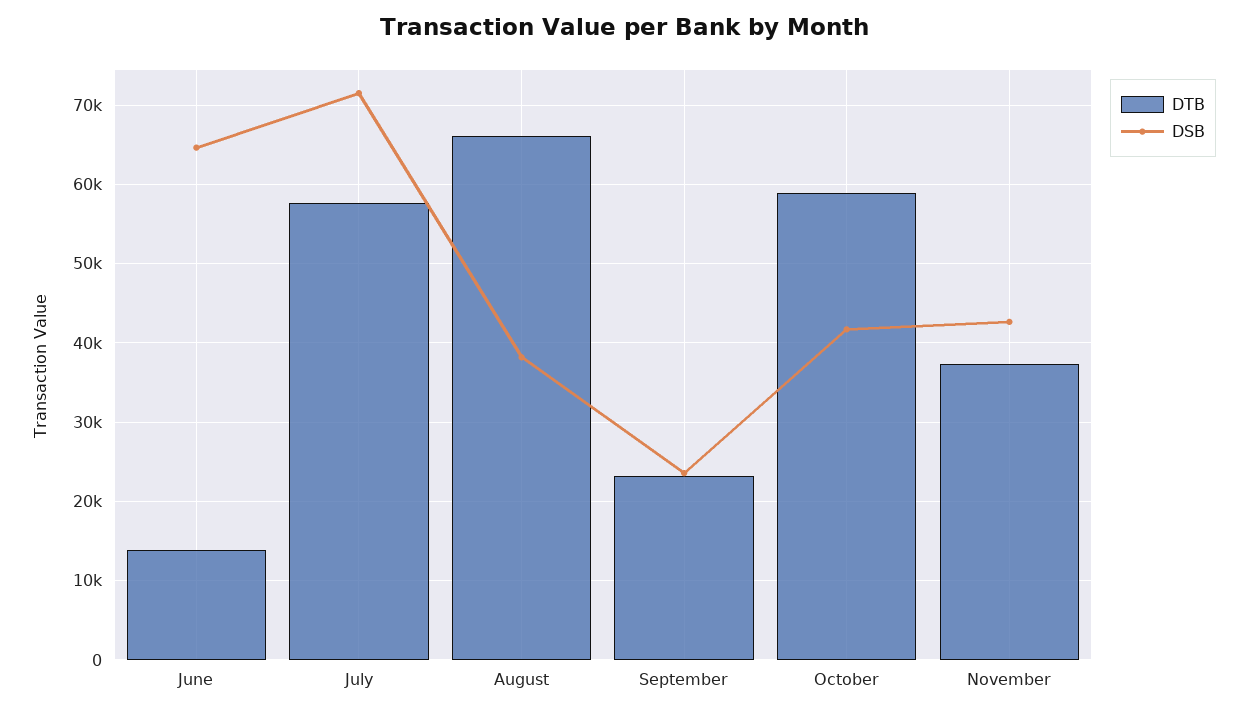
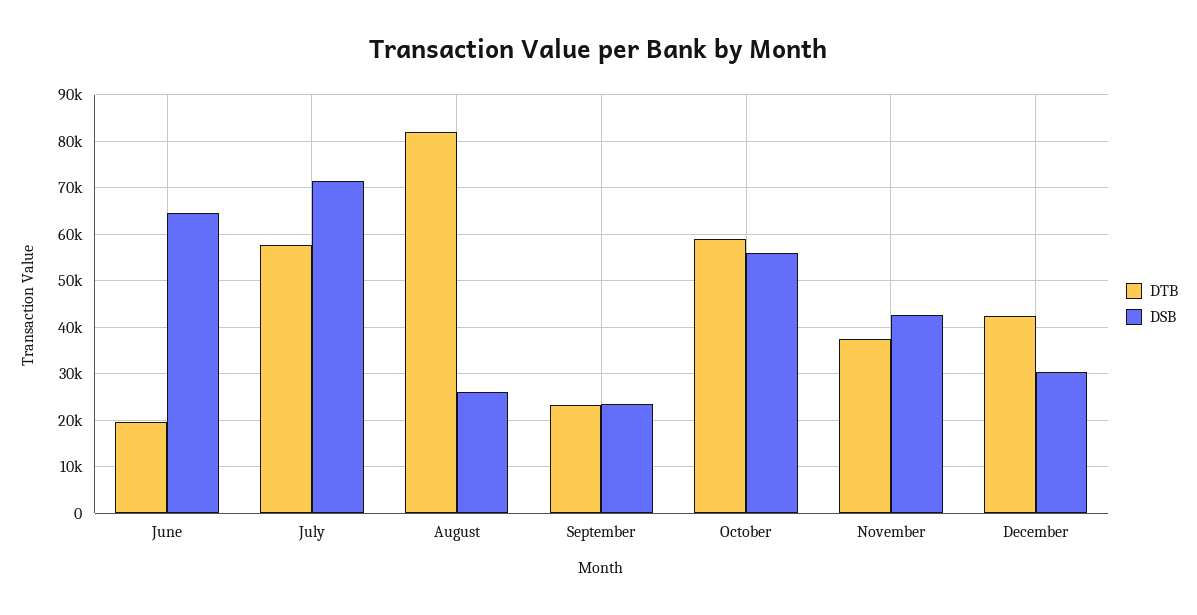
DTB, June: 14000 -> 20000
DTB, August: 66000 -> 82000
DSB, August: 38000 -> 26000
DSB, October: 42000 -> 56000
DTB, December: none -> 42000
DSB, December: none -> 30000

